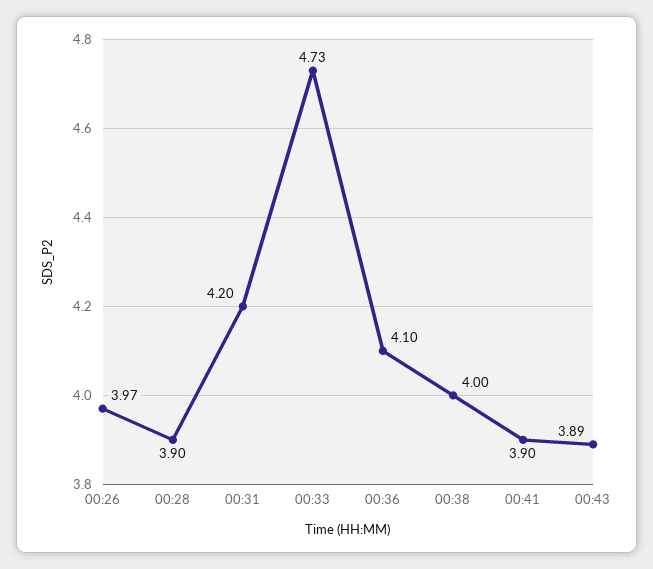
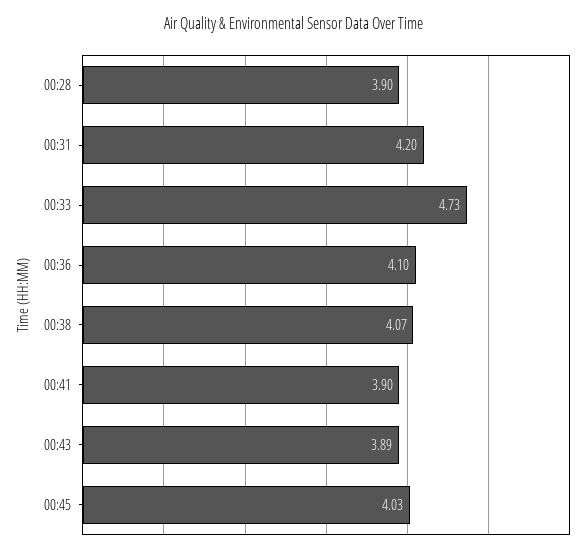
00:26: 3.97 -> none
00:38: 4 -> 4.07
00:45: none -> 4.03

